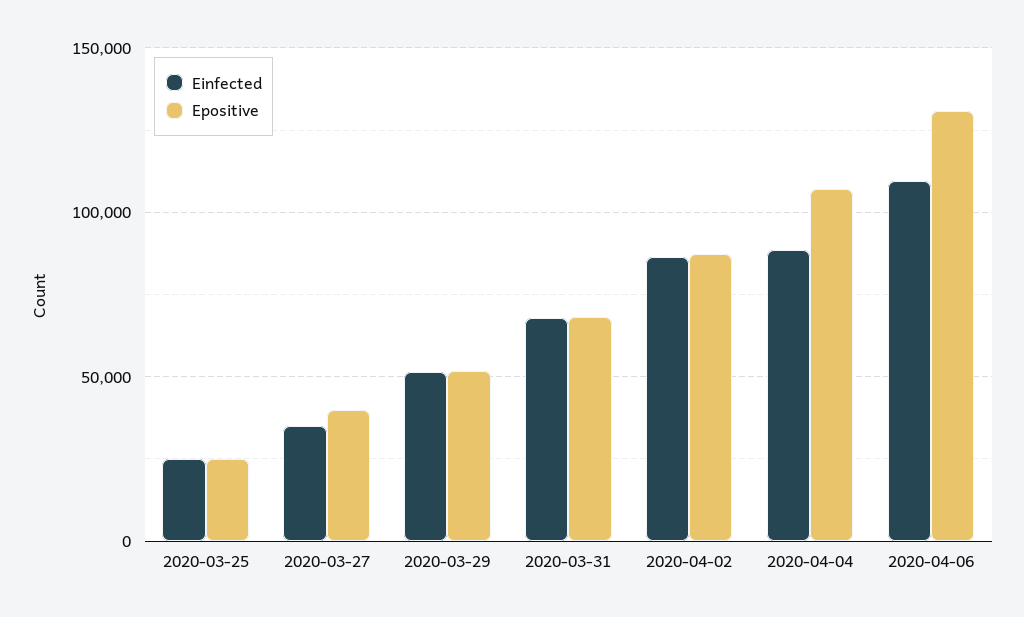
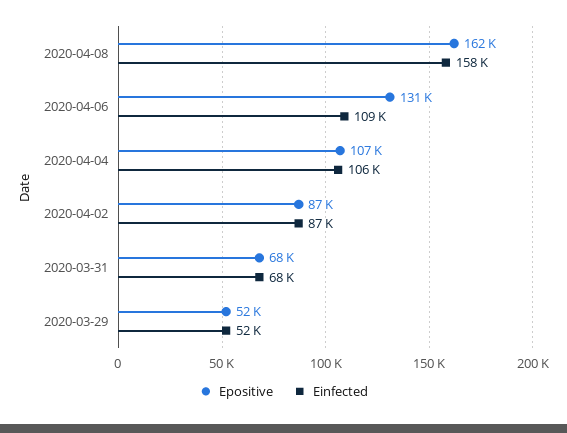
Einfected, 2020-03-25: 25000 -> none
Epositive, 2020-03-25: 25000 -> none
Einfected, 2020-03-27: 35000 -> none
Epositive, 2020-03-27: 40000 -> none
Einfected, 2020-04-04: 90000 -> 106000
Epositive, 2020-04-08: none -> 162000
Einfected, 2020-04-08: none -> 158000

